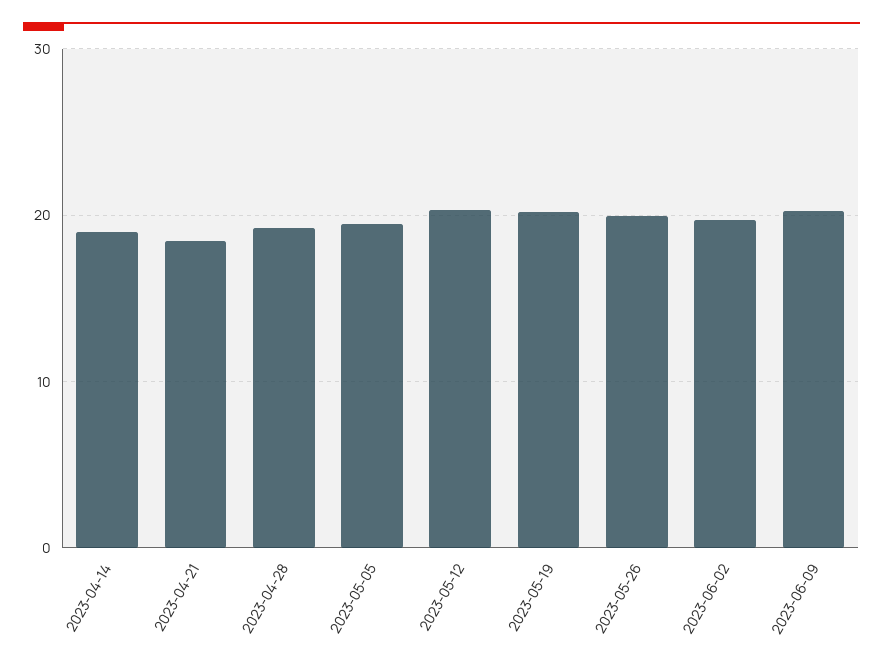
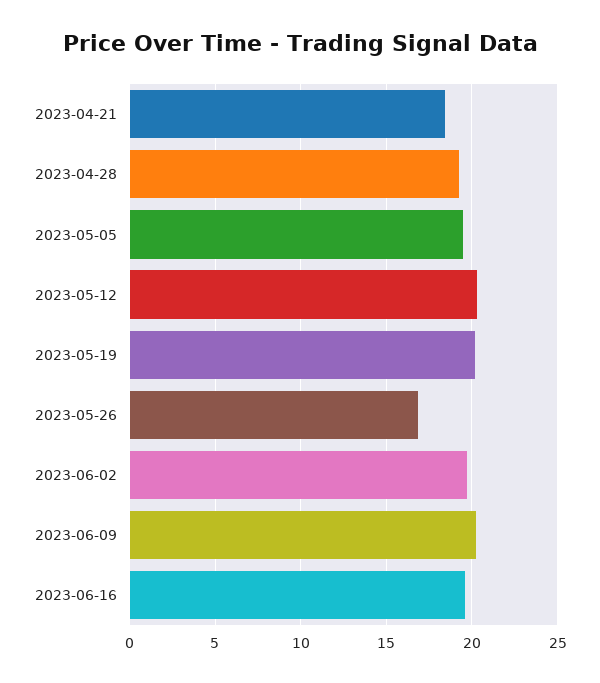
2023-04-14: 19 -> none
2023-05-26: 20 -> 17
2023-06-16: none -> 19.5

